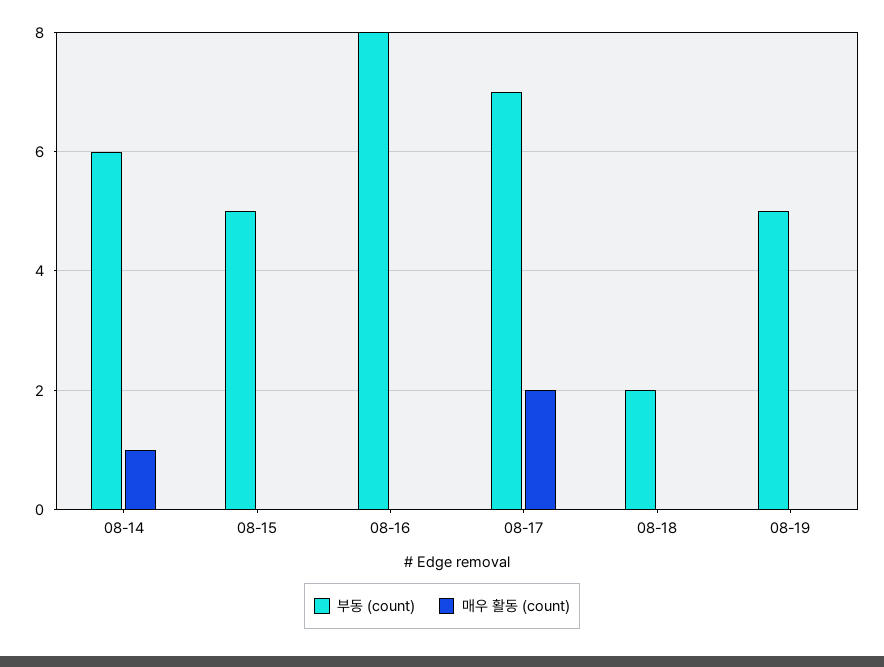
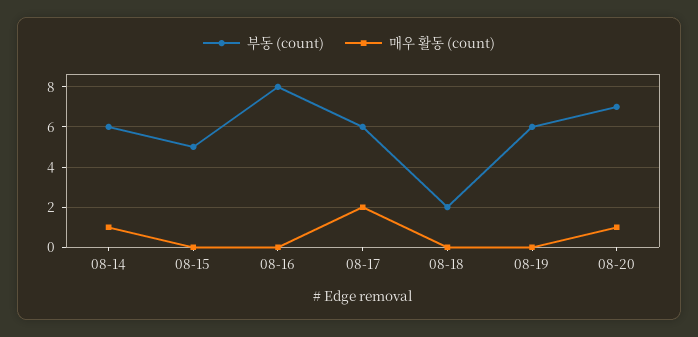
부동 (count), 08-17: 7 -> 6
부동 (count), 08-19: 5 -> 6
부동 (count), 08-20: none -> 7
매우 활동 (count), 08-20: none -> 1

